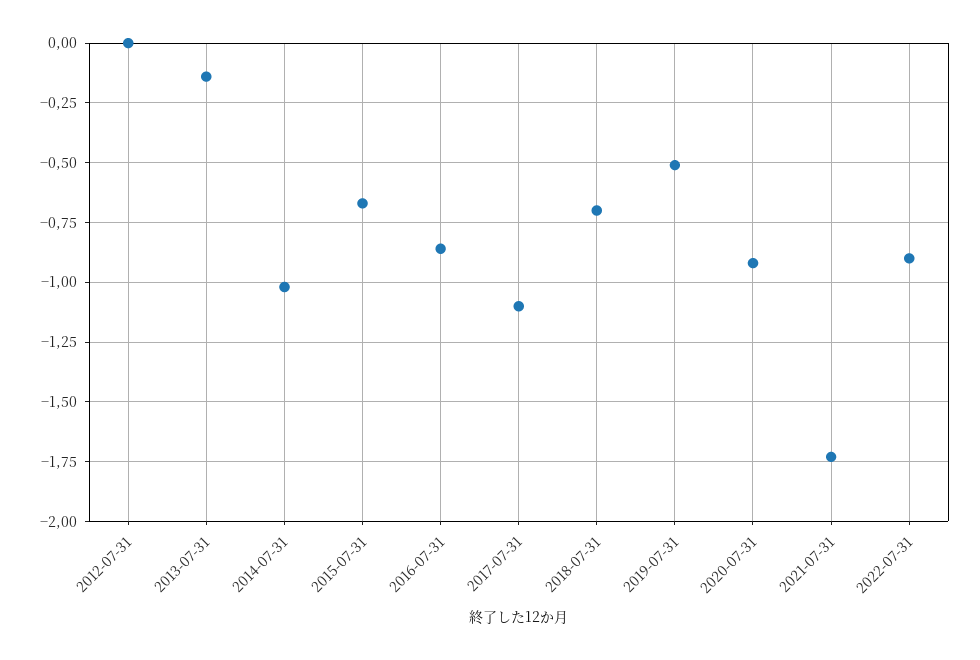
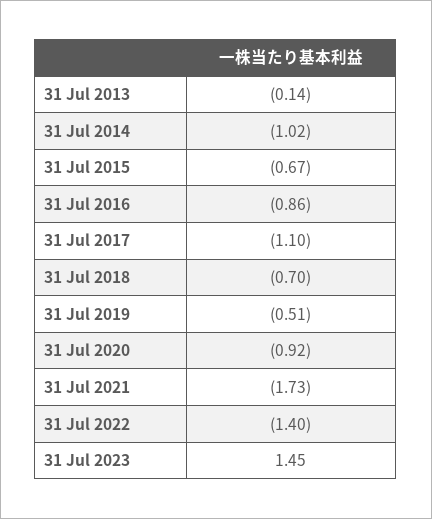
2012-07-31: 0 -> none
2022-07-31: -0.9 -> -1.4
31 Jul 2023: none -> 1.45

